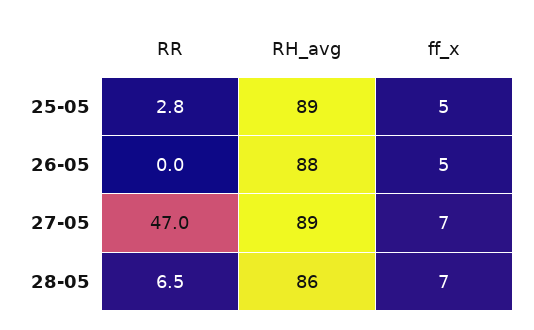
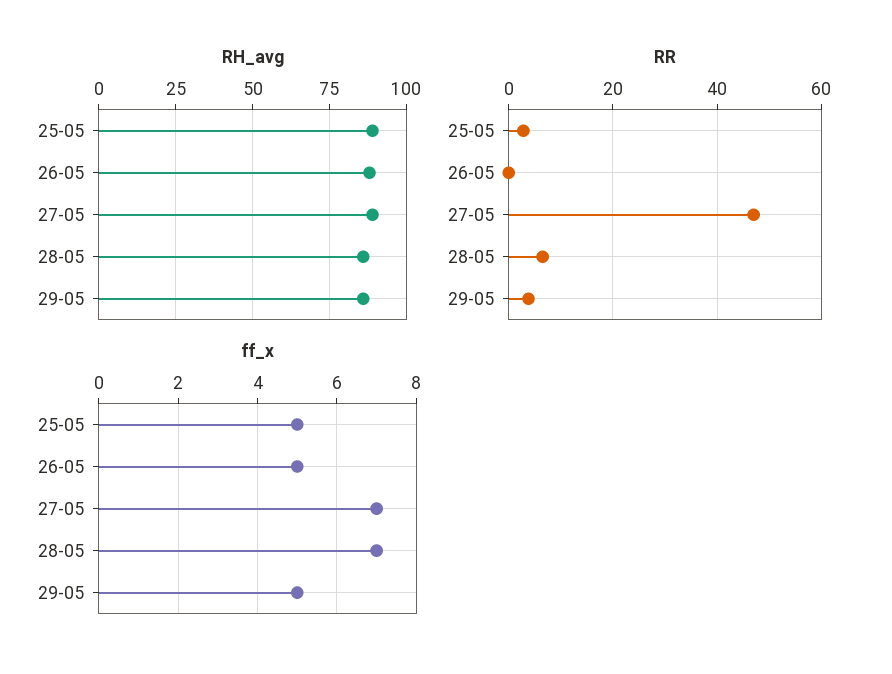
RH_avg, 29-05: none -> 85
RR, 29-05: none -> 4
ff_x, 29-05: none -> 5

